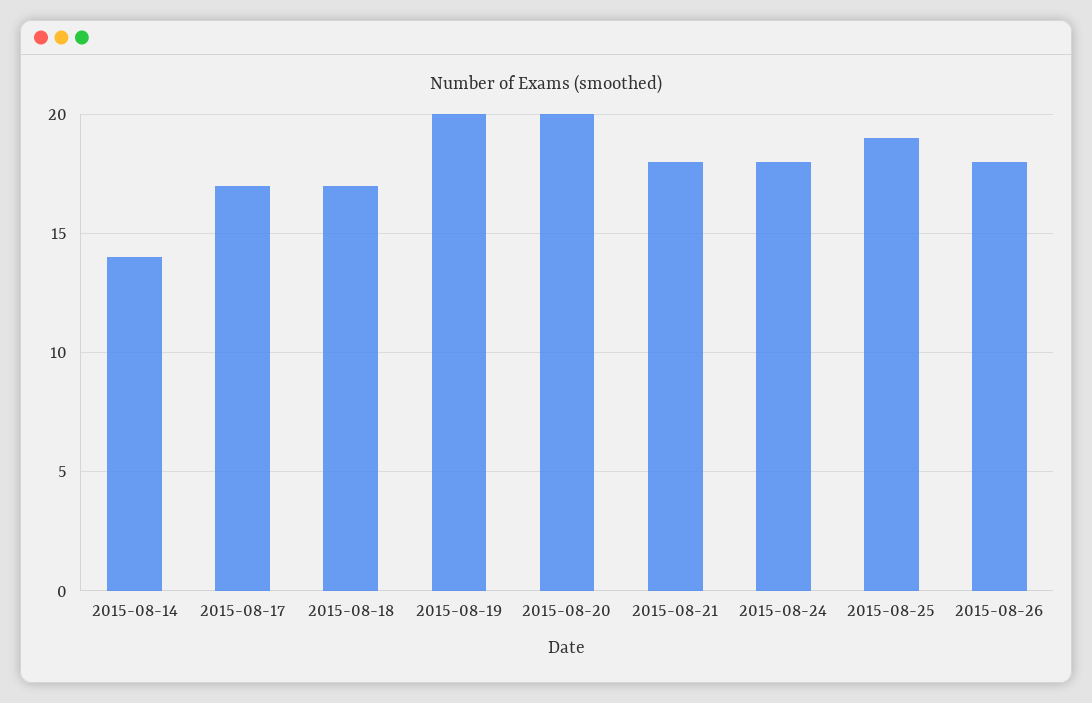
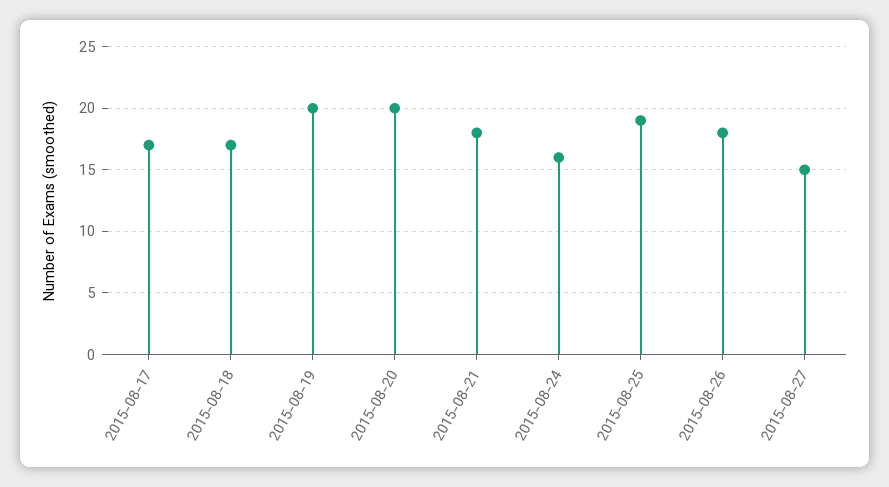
2015-08-14: 14 -> none
2015-08-24: 18 -> 16
2015-08-27: none -> 15

